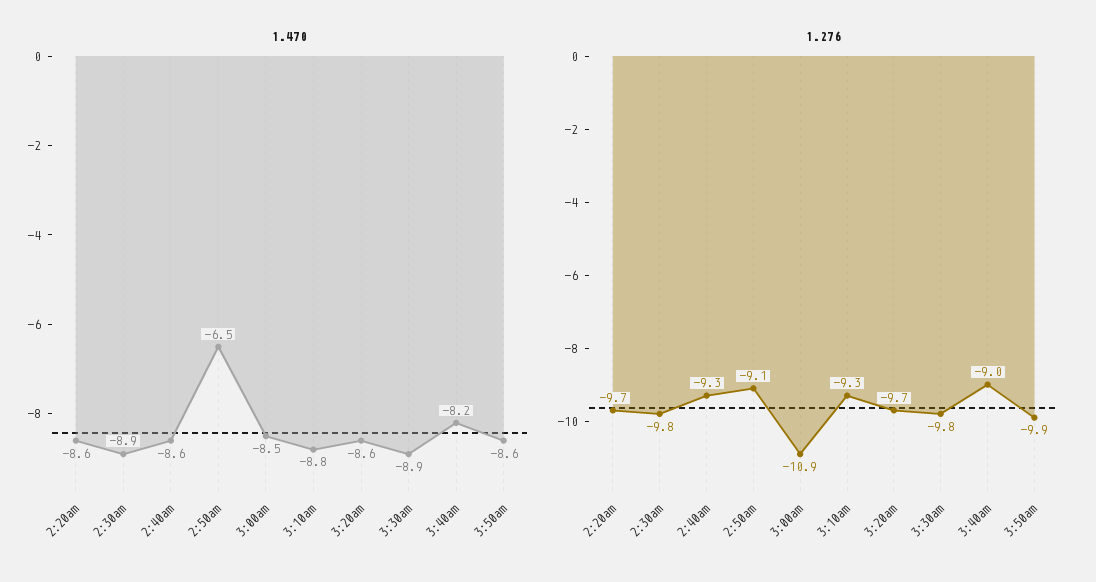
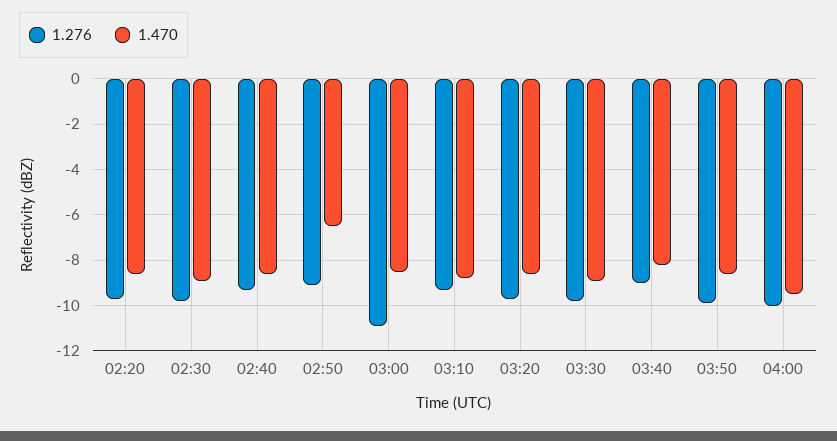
1.276, 04:00: none -> -10
1.470, 04:00: none -> -9.5

